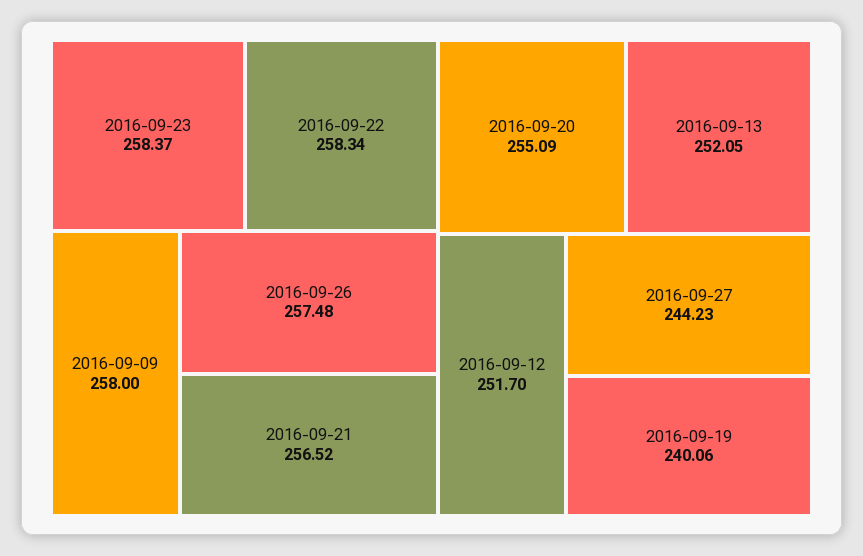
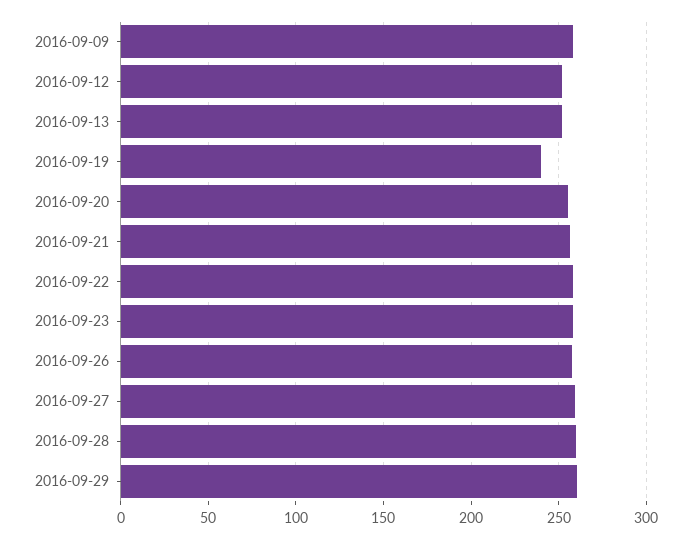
2016-09-27: 244.23 -> 260
2016-09-28: none -> 260
2016-09-29: none -> 260

